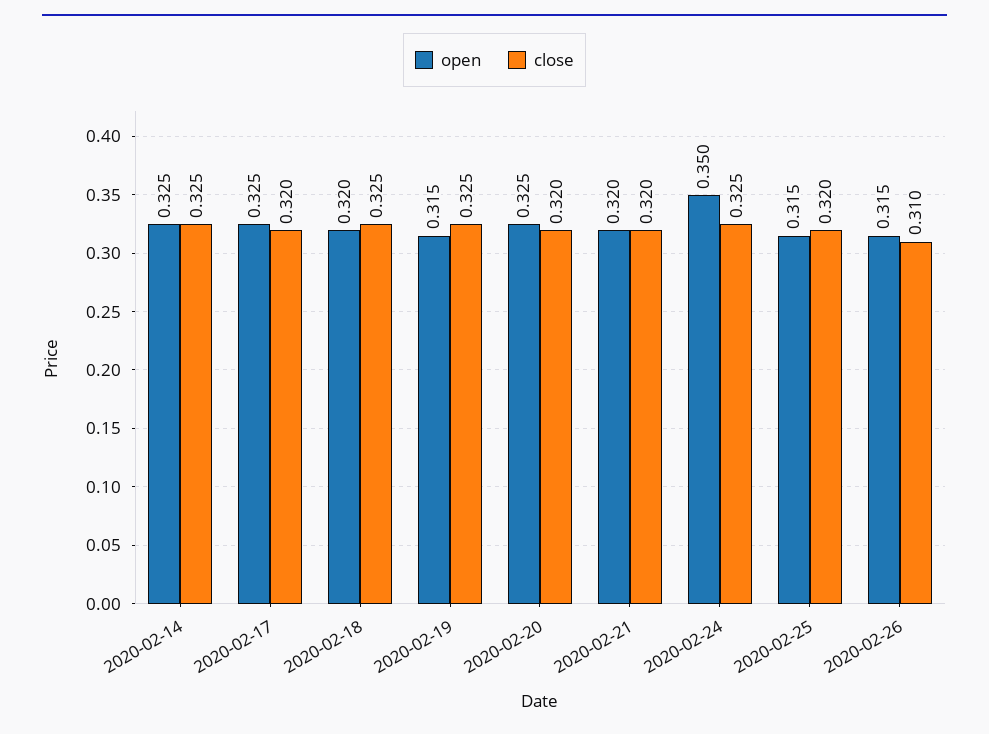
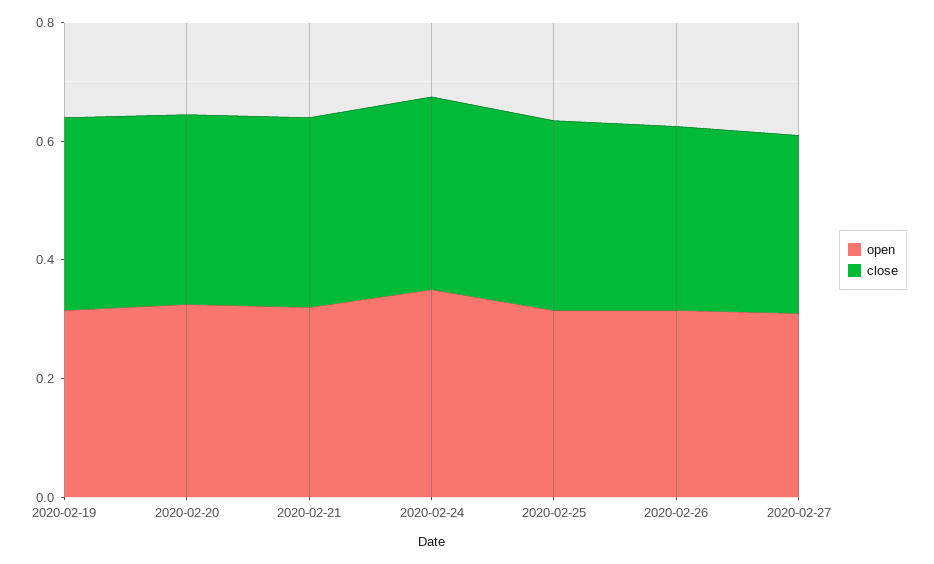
open, 2020-02-14: 0.325 -> none
close, 2020-02-14: 0.325 -> none
open, 2020-02-17: 0.325 -> none
close, 2020-02-17: 0.32 -> none
open, 2020-02-18: 0.32 -> none
close, 2020-02-18: 0.325 -> none
open, 2020-02-27: none -> 0.3
close, 2020-02-27: none -> 0.3

